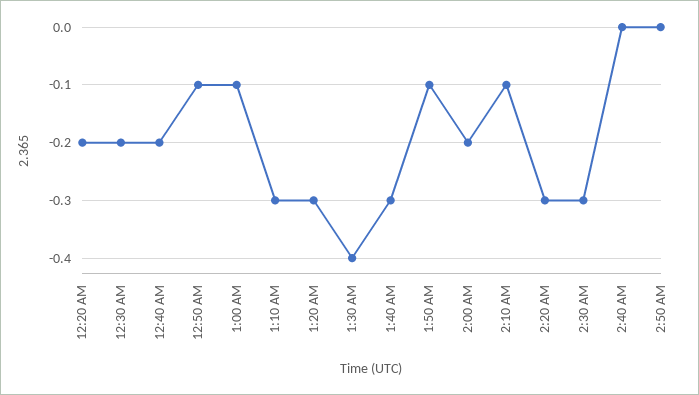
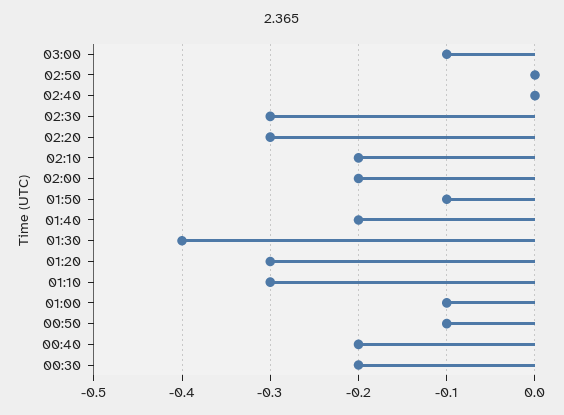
12:20 AM: -0.2 -> none
1:40 AM: -0.3 -> -0.2
2:10 AM: -0.1 -> -0.2
03:00: none -> -0.1

